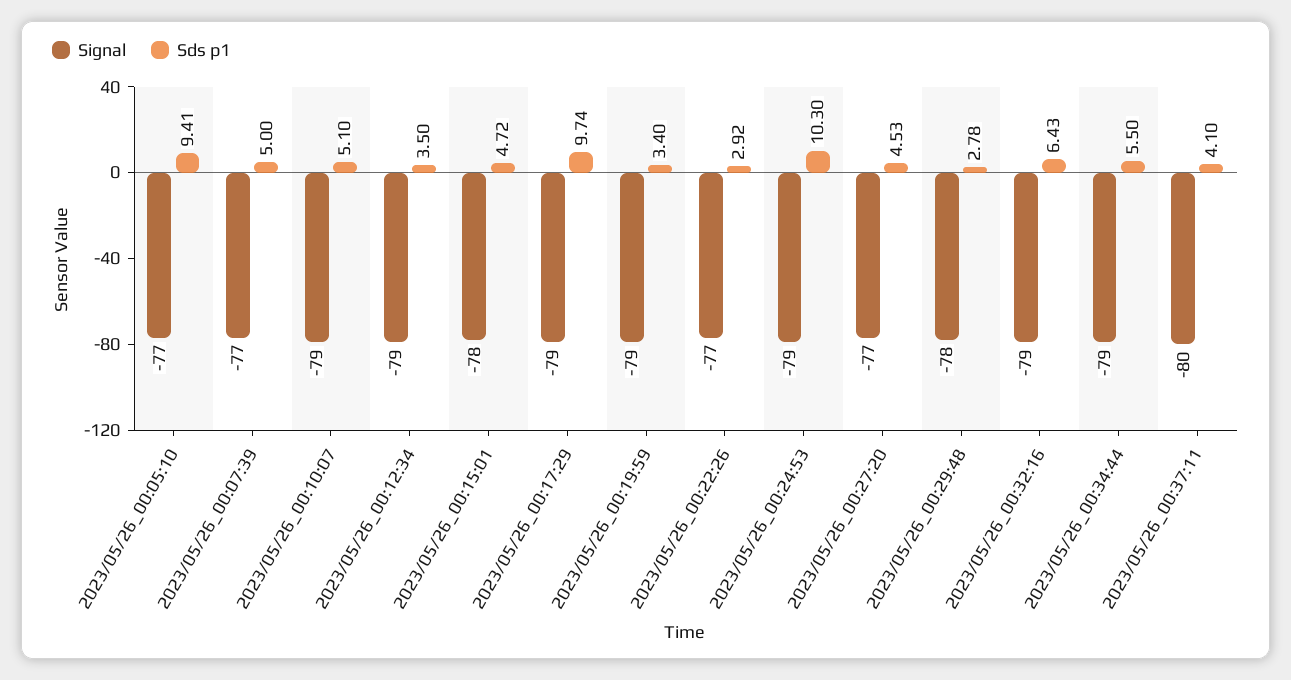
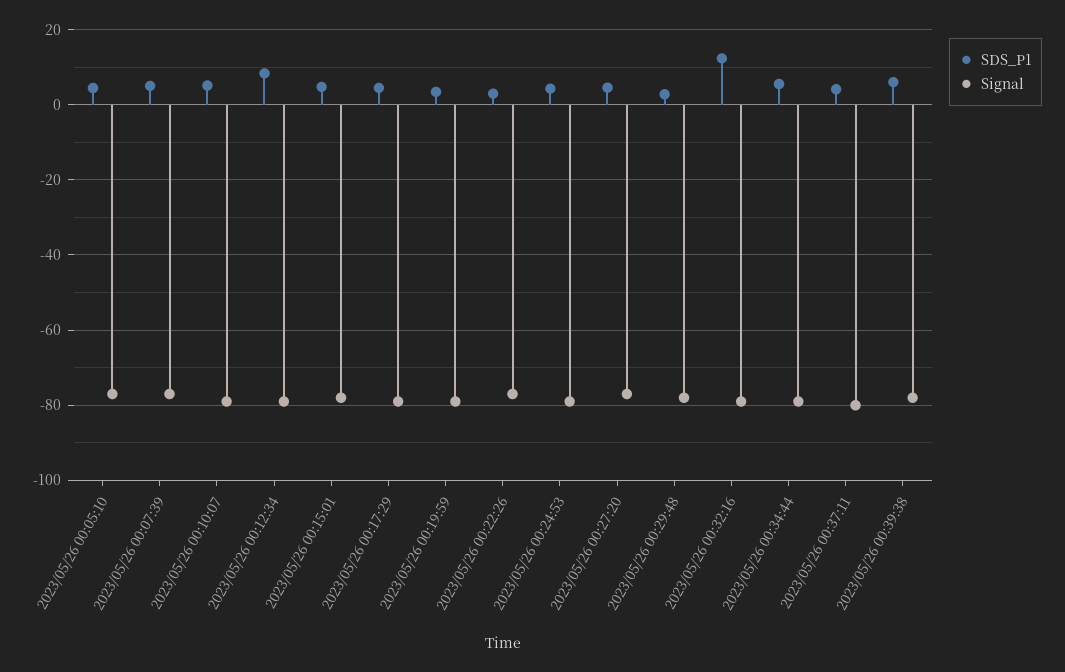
Sds p1, 2023/05/26_00:05:10: 9.41 -> 4
Sds p1, 2023/05/26_00:12:34: 3.5 -> 8
Sds p1, 2023/05/26_00:17:29: 9.74 -> 4
Sds p1, 2023/05/26_00:24:53: 10.3 -> 4
Sds p1, 2023/05/26_00:32:16: 6.43 -> 12
Sds p1, 2023/05/26 00:39:38: none -> 6
Signal, 2023/05/26 00:39:38: none -> -78

